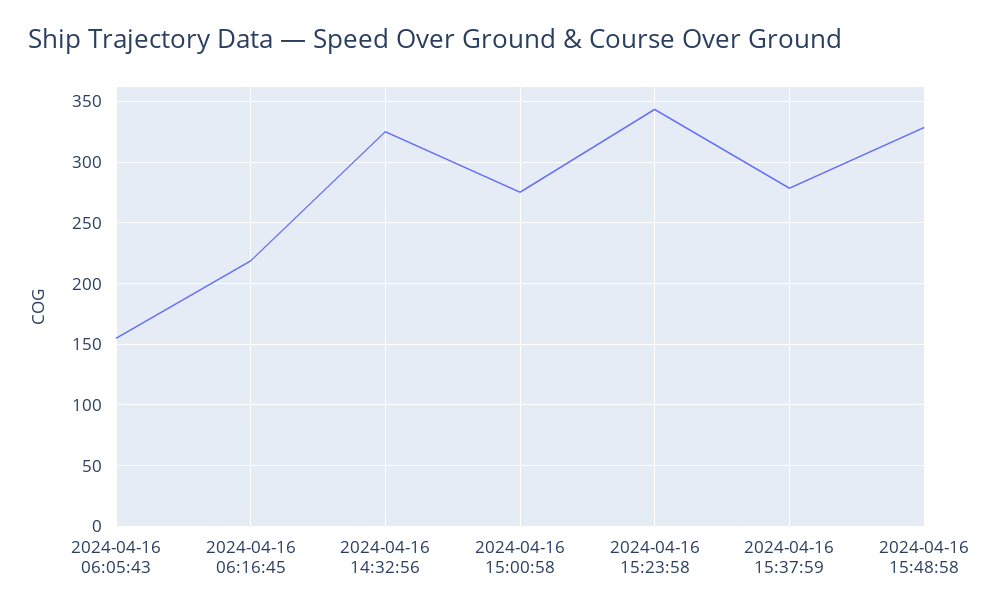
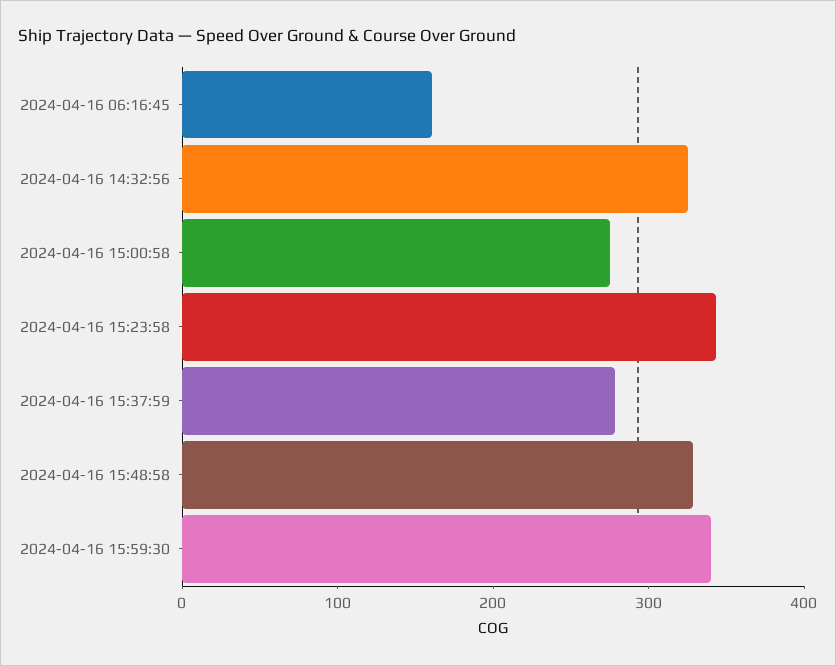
2024-04-16 06:05:43: 155 -> none
2024-04-16 06:16:45: 220 -> 160
2024-04-16 15:59:30: none -> 340

